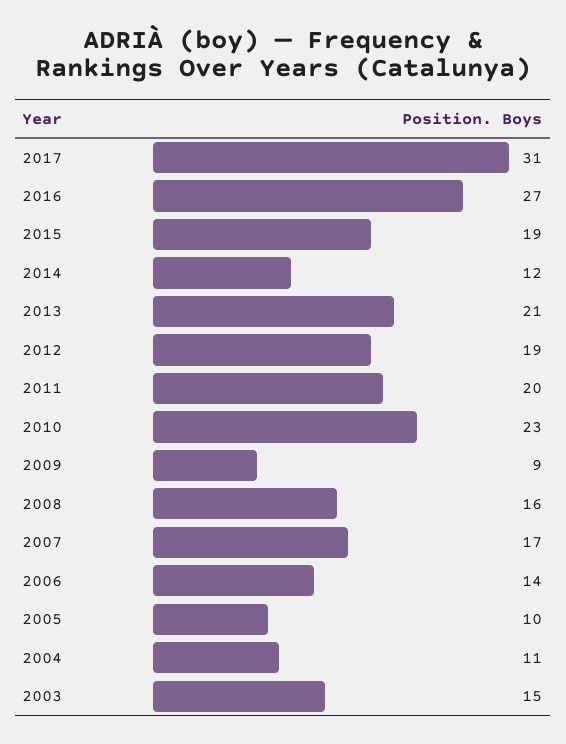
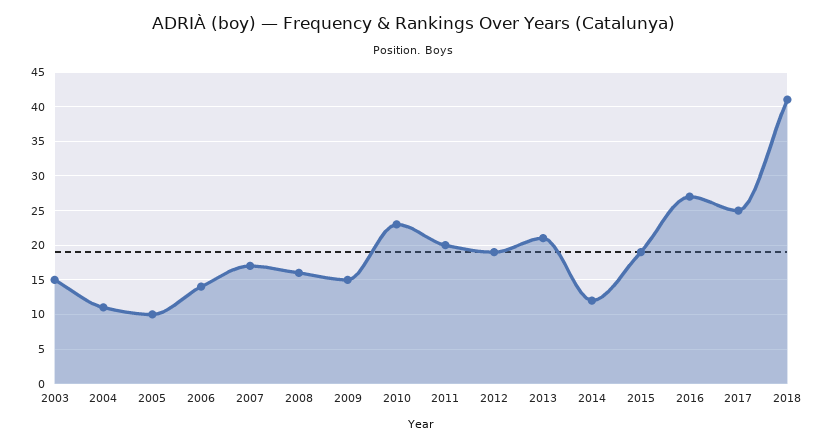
2017: 31 -> 25
2009: 9 -> 15
2018: none -> 41

